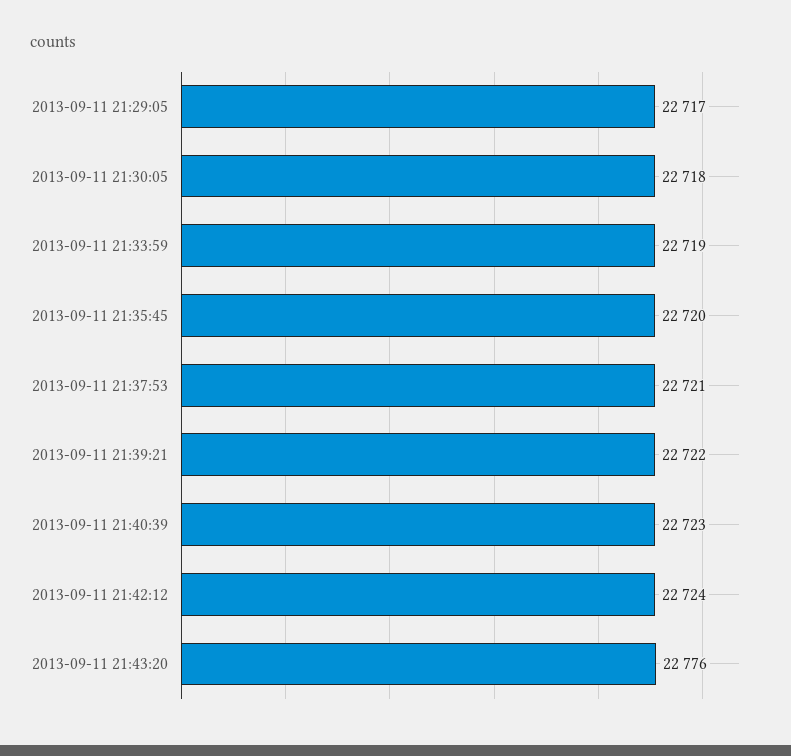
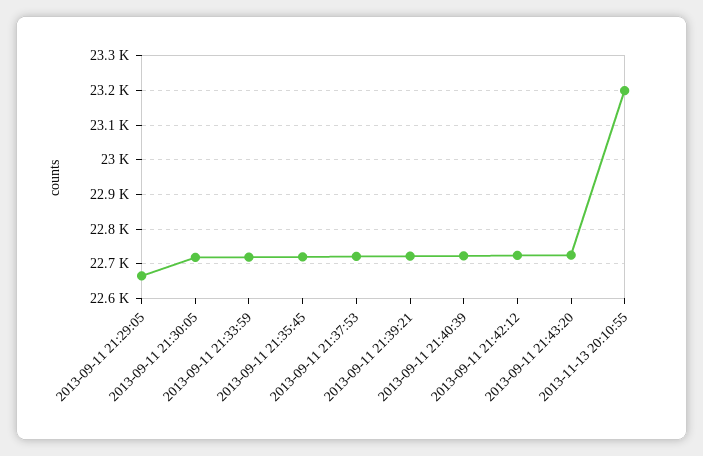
2013-09-11 21:29:05: 22717 -> 22660
2013-09-11 21:43:20: 22776 -> 22720
2013-11-13 20:10:55: none -> 23200

